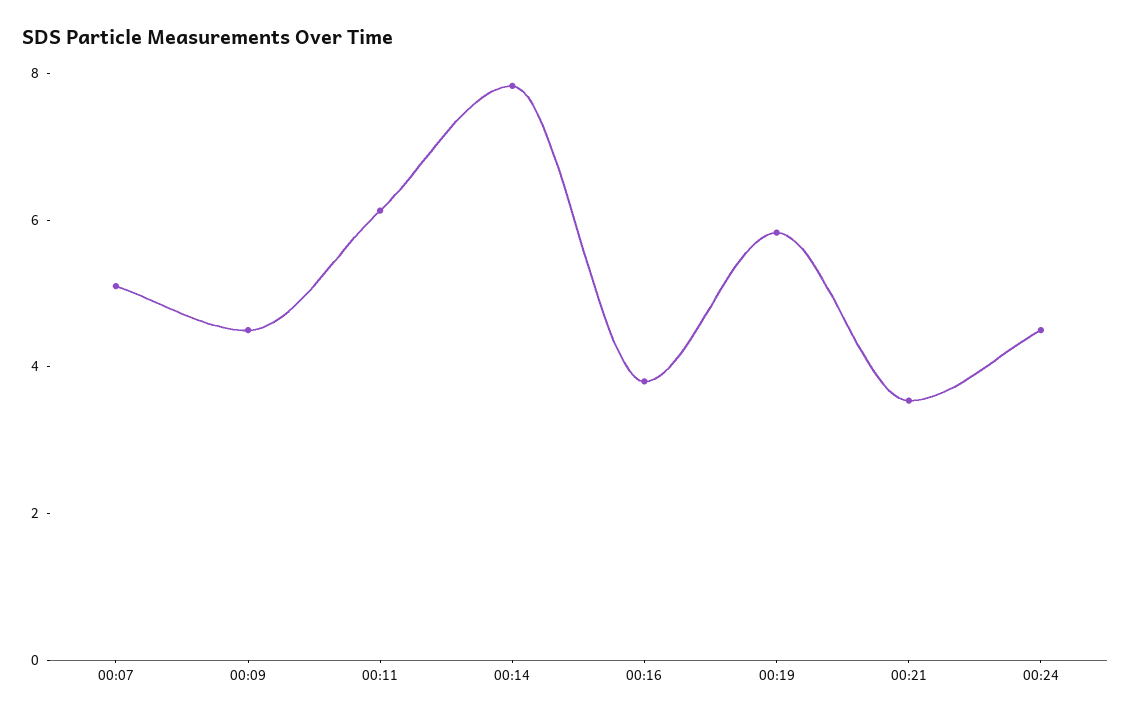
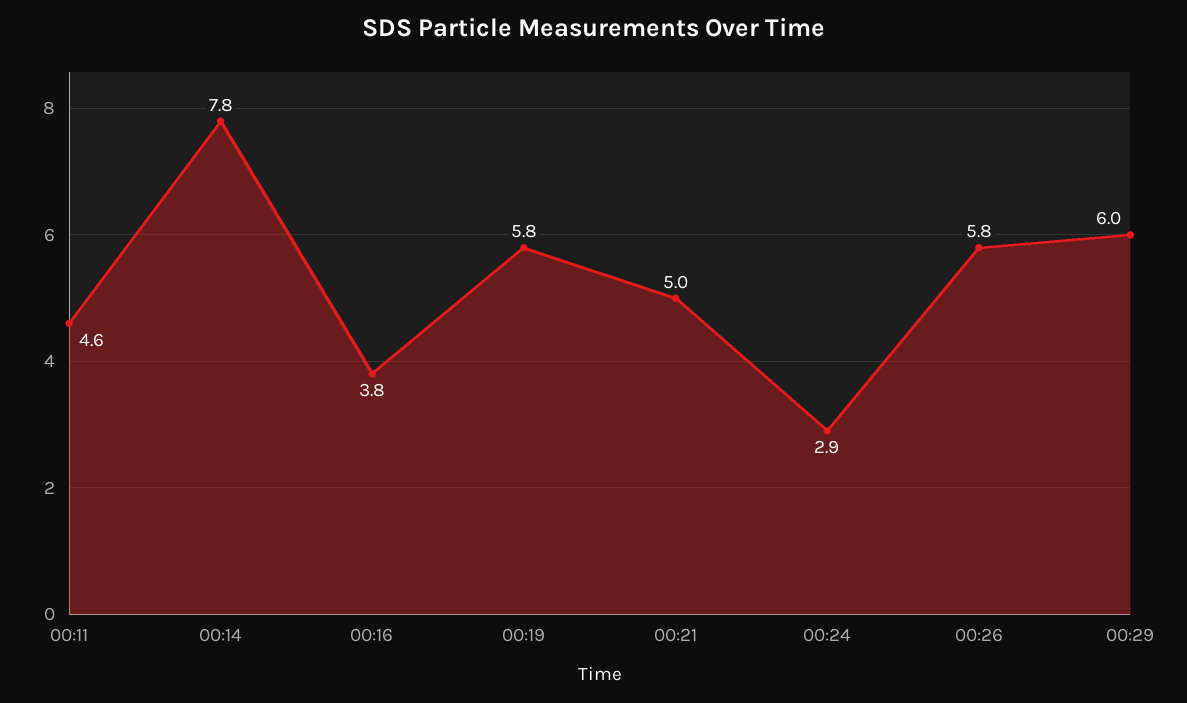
00:07: 5 -> none
00:09: 4.5 -> none
00:11: 6 -> 4.6
00:21: 3.5 -> 5
00:24: 4.5 -> 2.9
00:26: none -> 5.8
00:29: none -> 6

